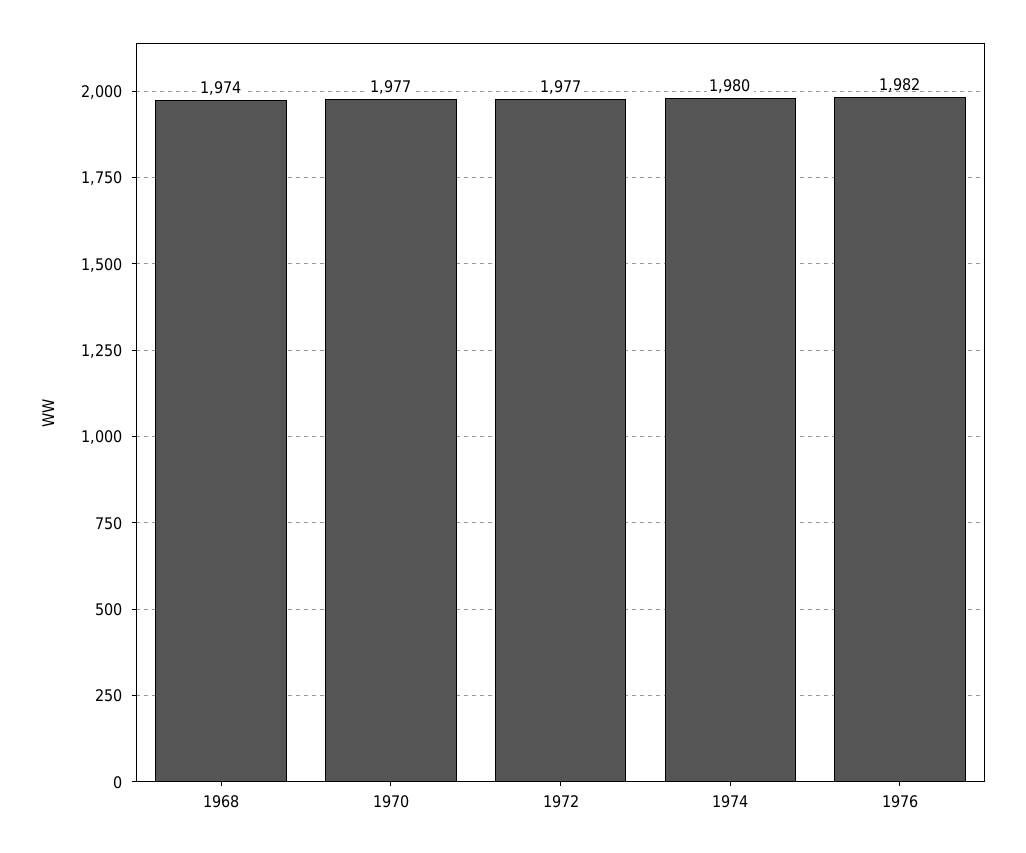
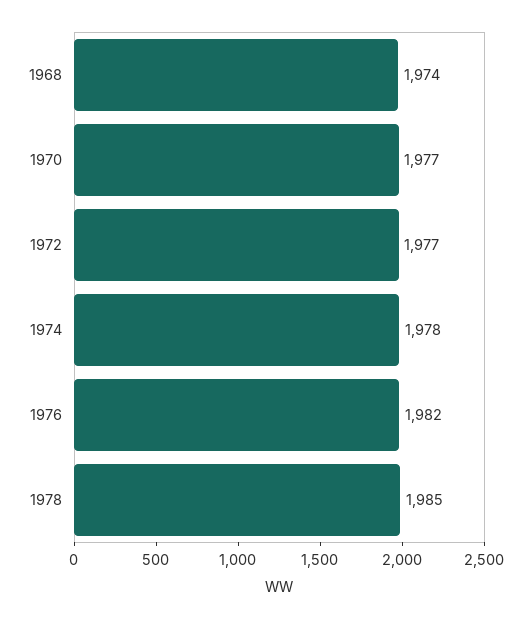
1974: 1980 -> 1978
1978: none -> 1985

